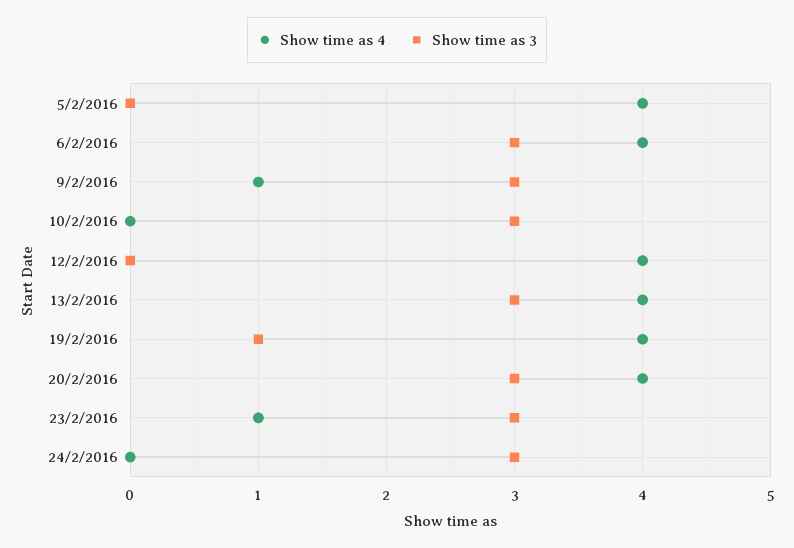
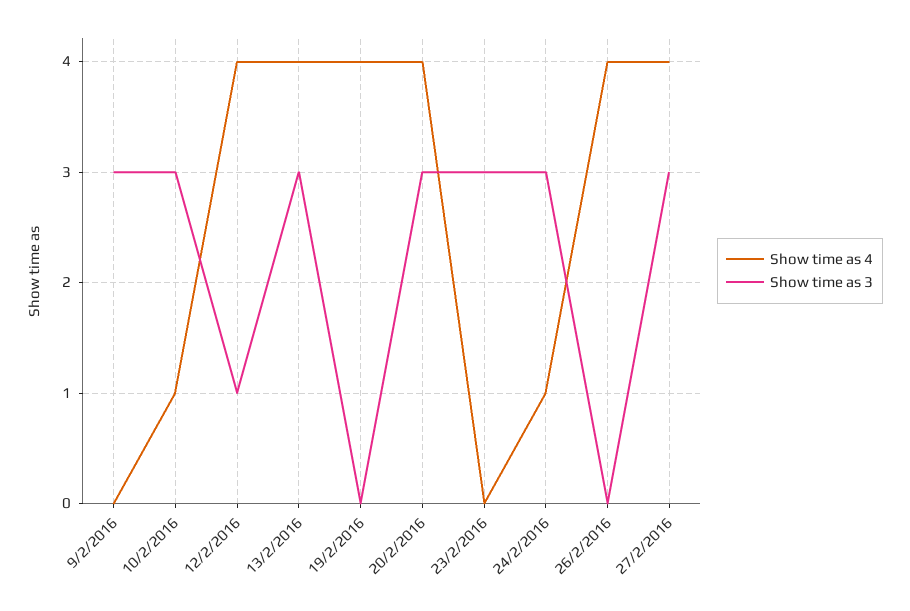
Show time as 4, 5/2/2016: 4 -> none
Show time as 3, 5/2/2016: 0 -> none
Show time as 4, 6/2/2016: 4 -> none
Show time as 3, 6/2/2016: 3 -> none
Show time as 4, 9/2/2016: 1 -> 0
Show time as 4, 10/2/2016: 0 -> 1
Show time as 3, 12/2/2016: 0 -> 1
Show time as 3, 19/2/2016: 1 -> 0
Show time as 4, 23/2/2016: 1 -> 0
Show time as 4, 24/2/2016: 0 -> 1
Show time as 4, 26/2/2016: none -> 4
Show time as 3, 26/2/2016: none -> 0
Show time as 4, 27/2/2016: none -> 4
Show time as 3, 27/2/2016: none -> 3

